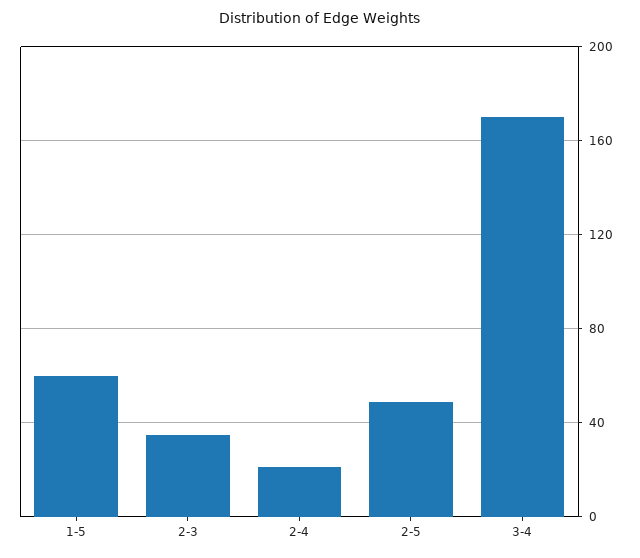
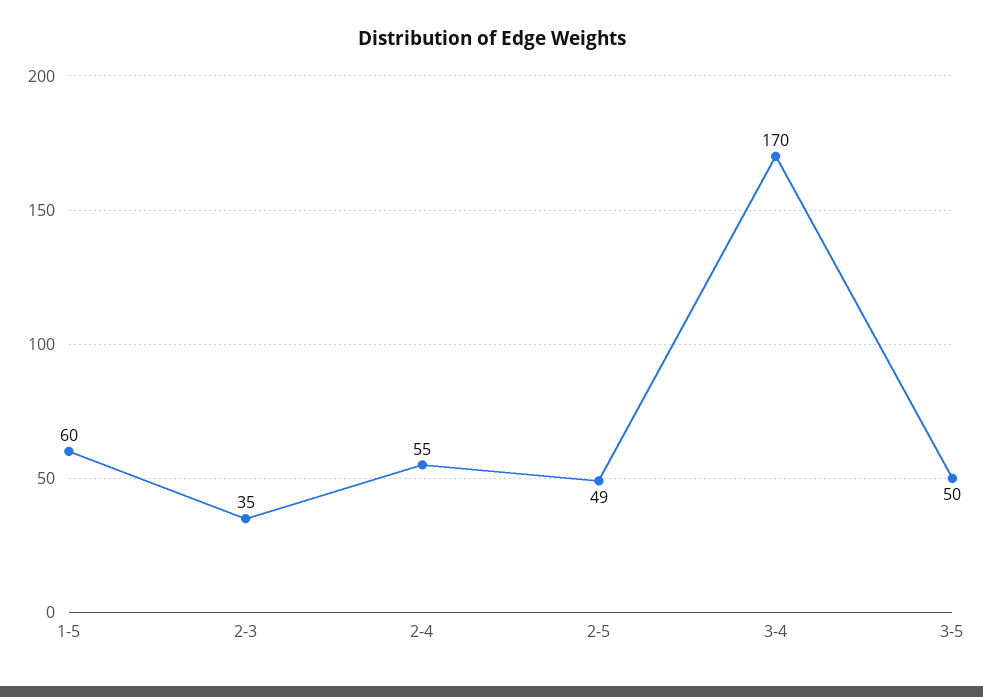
2-4: 20 -> 55
3-5: none -> 50

